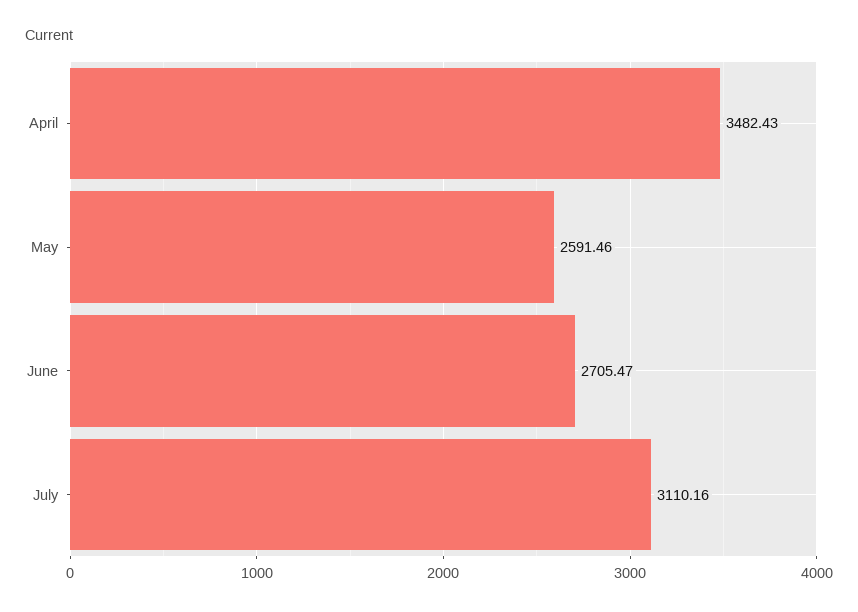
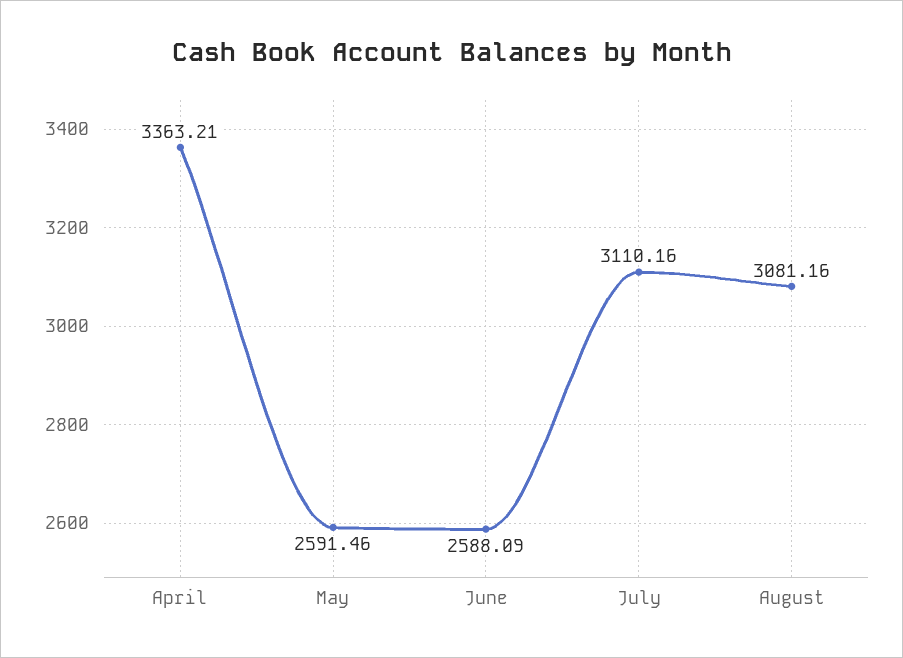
April: 3482.43 -> 3363.21
June: 2705.47 -> 2588.09
August: none -> 3081.16

